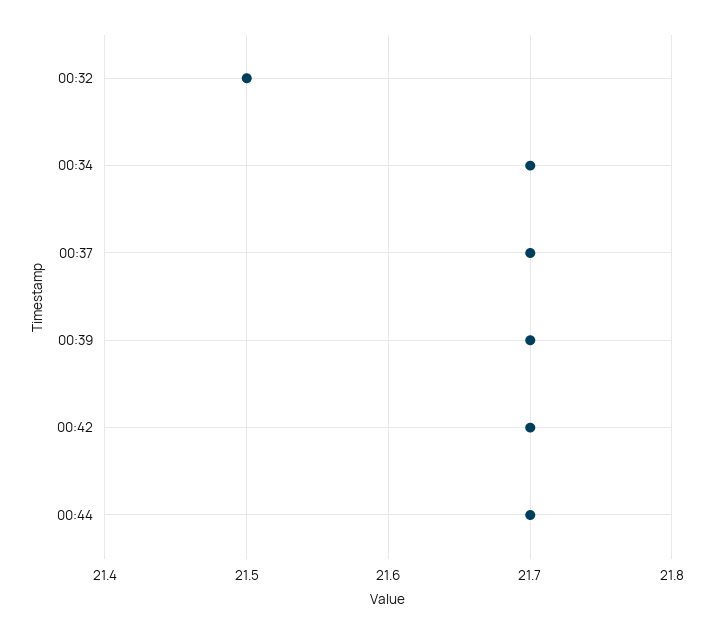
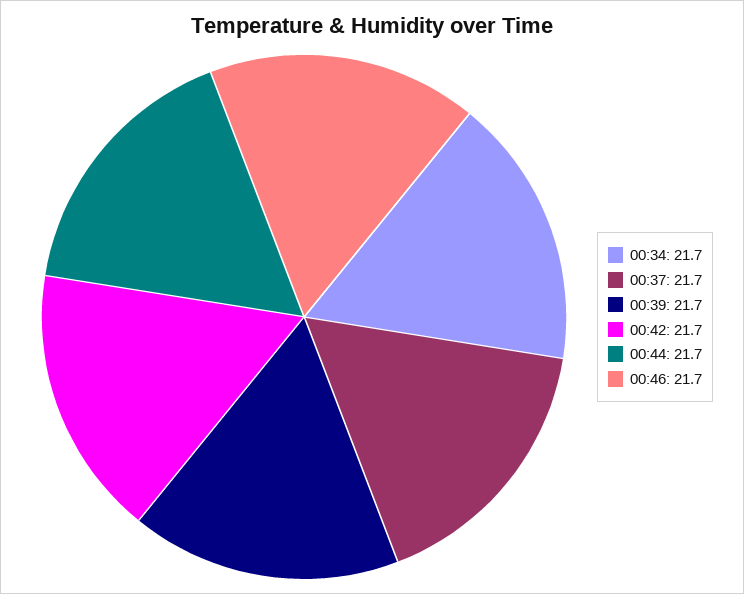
00:32: 21.5 -> none
00:46: none -> 21.7

